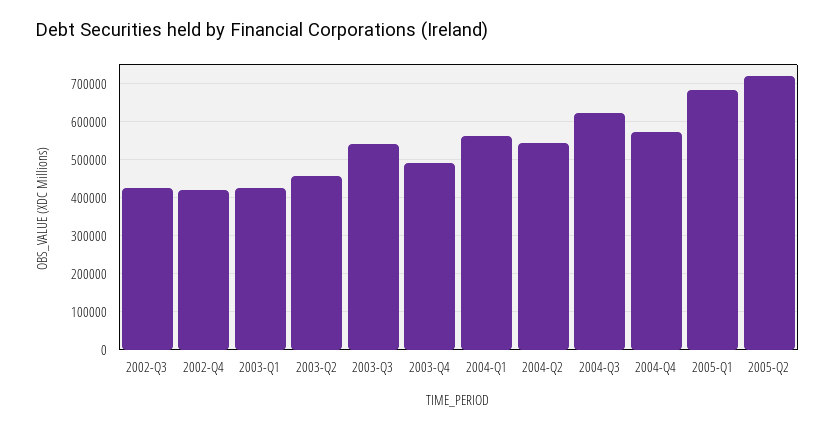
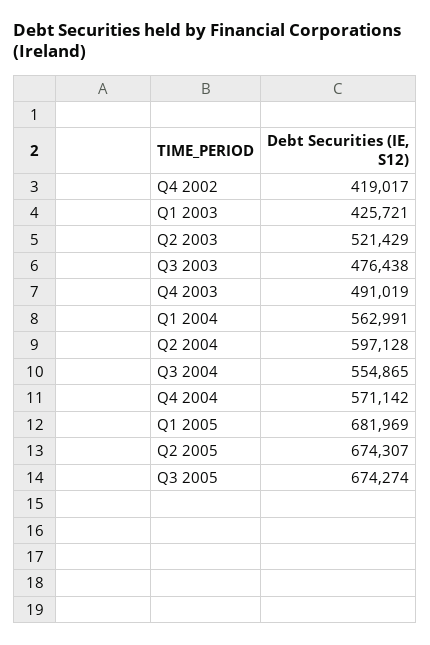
2002-Q3: 420000 -> none
2003-Q2: 460000 -> 521429
2003-Q3: 540000 -> 476438
2004-Q2: 540000 -> 597128
2004-Q3: 620000 -> 554865
2005-Q2: 720000 -> 674307
Q3 2005: none -> 674274

